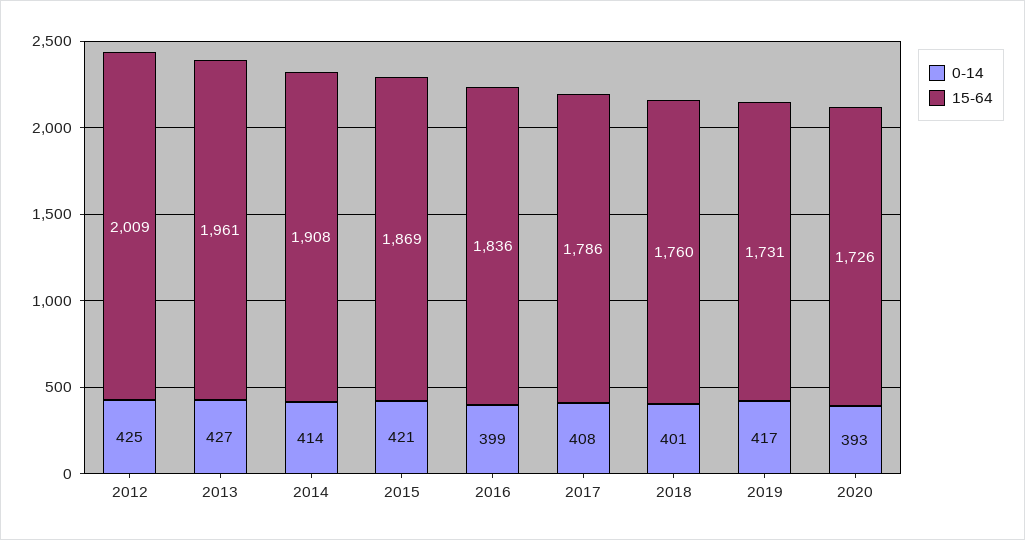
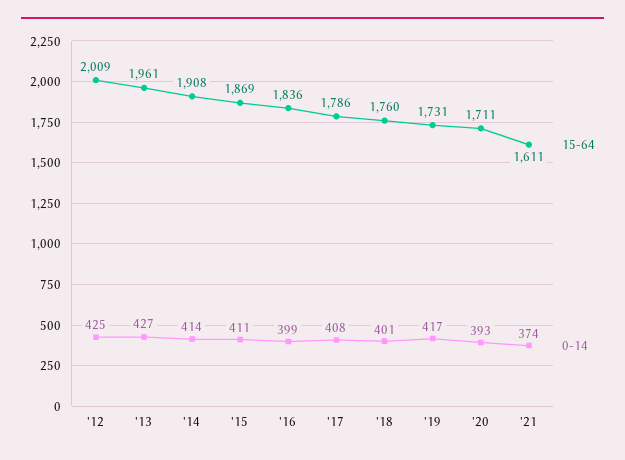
0-14, 2015: 421 -> 411
15-64, 2020: 1726 -> 1711
15-64, '21: none -> 1611
0-14, '21: none -> 374

